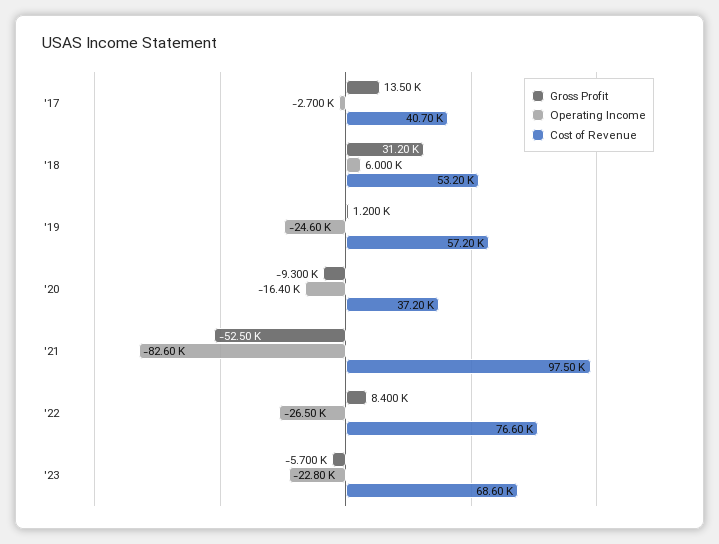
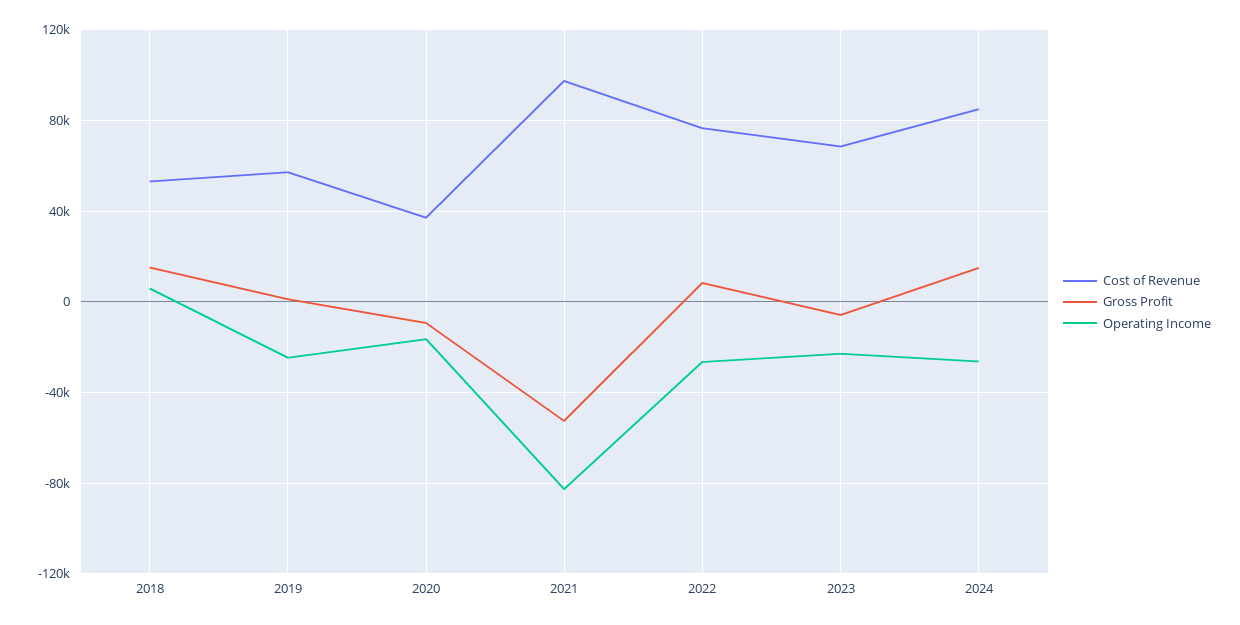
Gross Profit, '17: 13500 -> none
Operating Income, '17: -2700 -> none
Cost of Revenue, '17: 40700 -> none
Gross Profit, '18: 31200 -> 15000
Cost of Revenue, 2024: none -> 85000
Gross Profit, 2024: none -> 15000
Operating Income, 2024: none -> -25000

